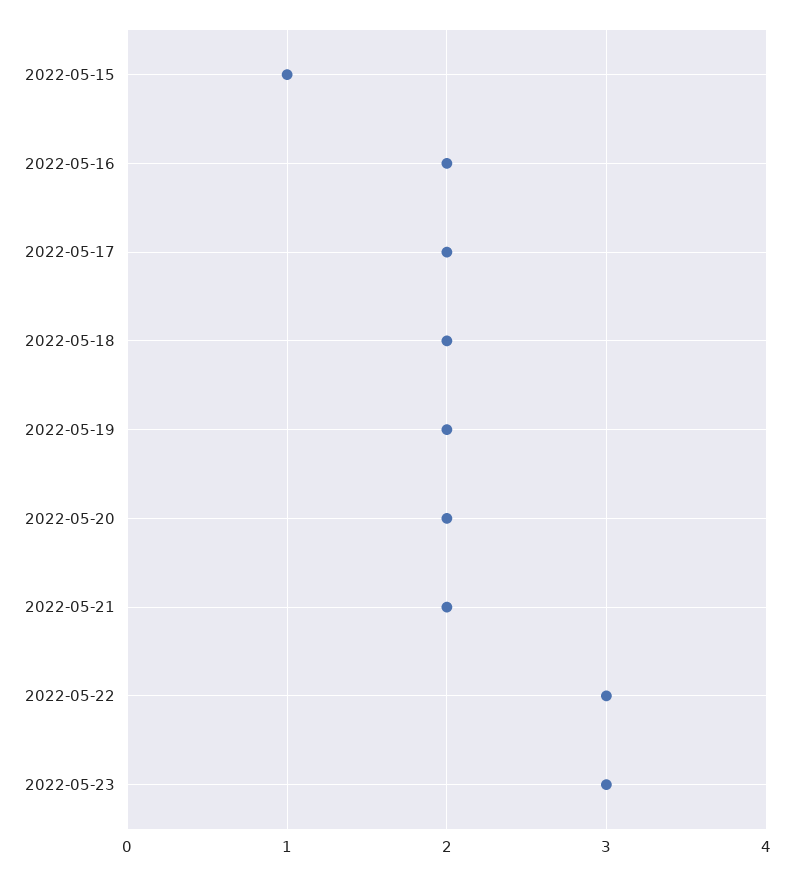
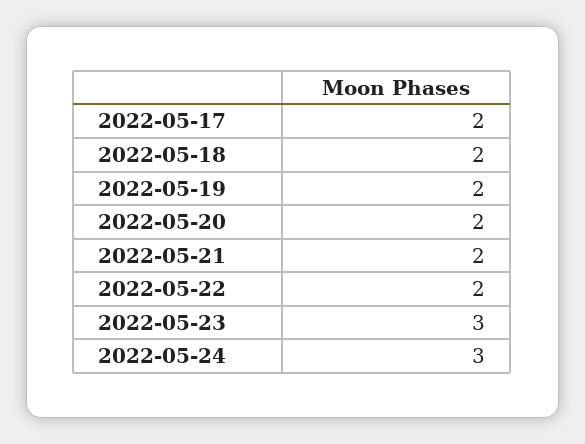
2022-05-15: 1 -> none
2022-05-16: 2 -> none
2022-05-22: 3 -> 2
2022-05-24: none -> 3

